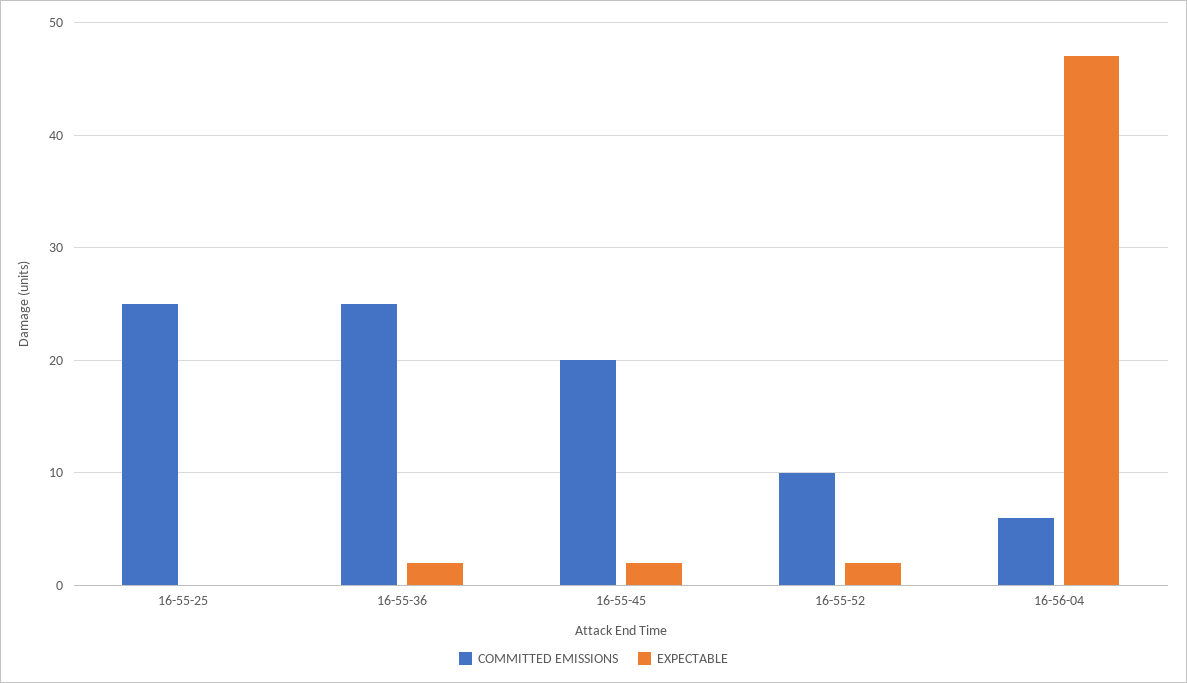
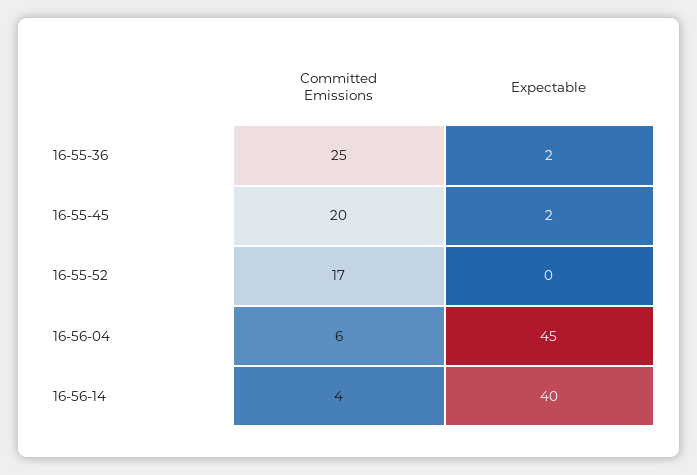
COMMITTED EMISSIONS, 16-55-25: 25 -> none
EXPECTABLE, 16-55-25: 0 -> none
COMMITTED EMISSIONS, 16-55-52: 10 -> 17
EXPECTABLE, 16-55-52: 2 -> 0
EXPECTABLE, 16-56-04: 47 -> 45
COMMITTED EMISSIONS, 16-56-14: none -> 4
EXPECTABLE, 16-56-14: none -> 40

